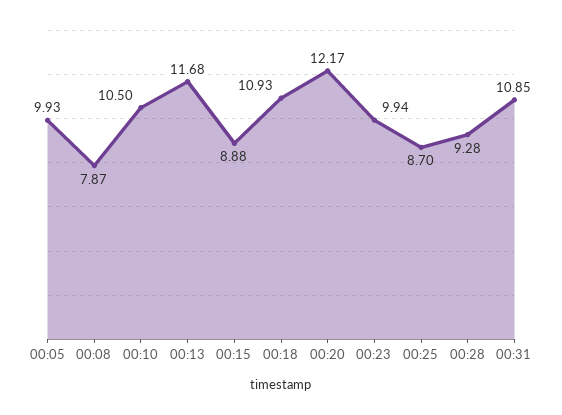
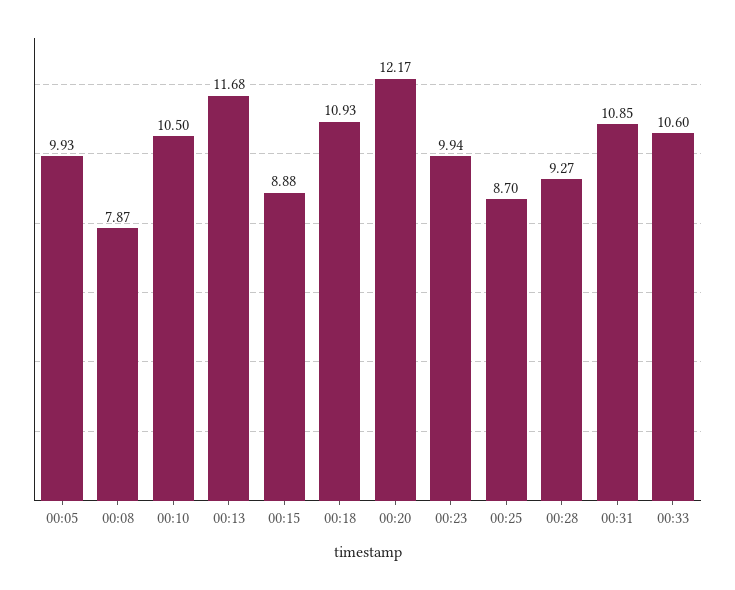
00:28: 9.28 -> 9.27
00:33: none -> 10.6

